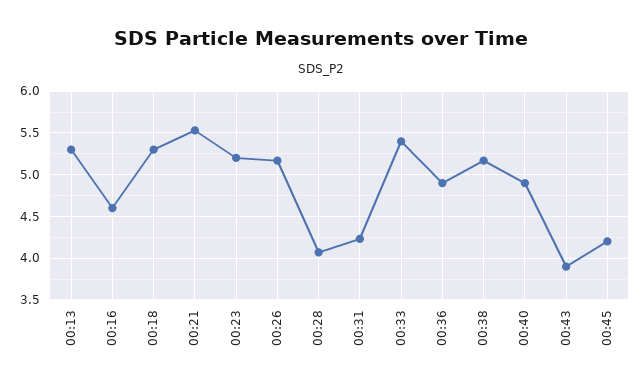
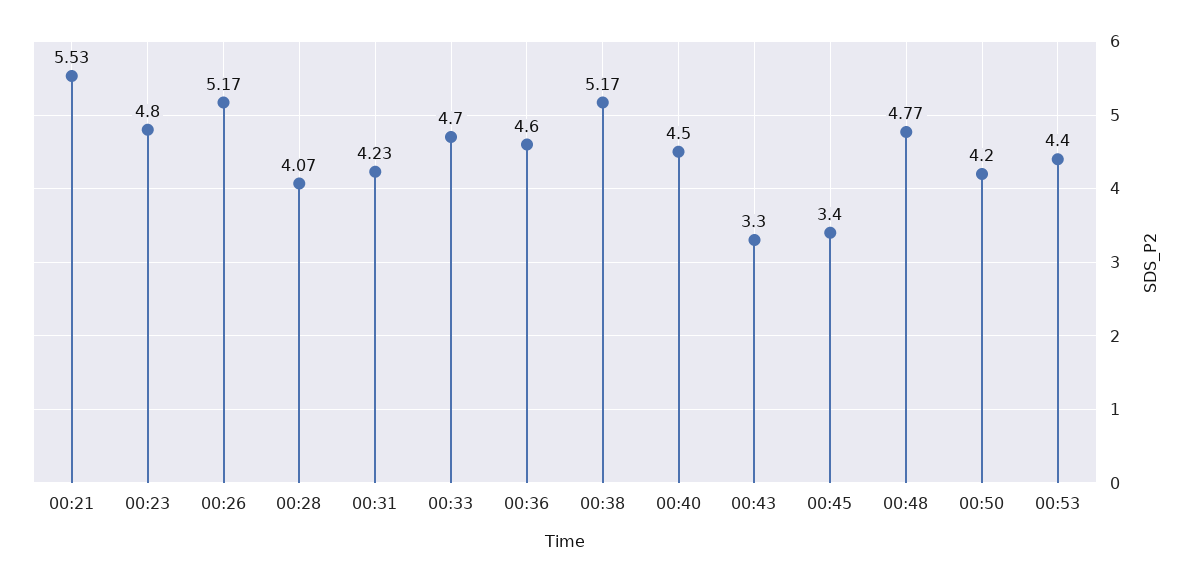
00:13: 5.3 -> none
00:16: 4.6 -> none
00:18: 5.3 -> none
00:23: 5.2 -> 4.8
00:33: 5.4 -> 4.7
00:36: 4.9 -> 4.6
00:40: 4.9 -> 4.5
00:43: 3.9 -> 3.3
00:45: 4.2 -> 3.4
00:48: none -> 4.77
00:50: none -> 4.2
00:53: none -> 4.4

